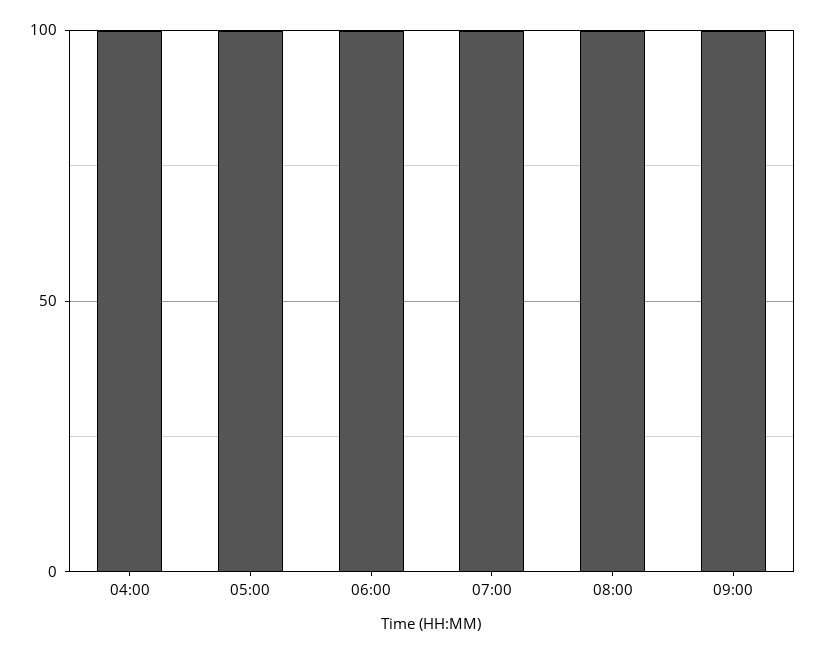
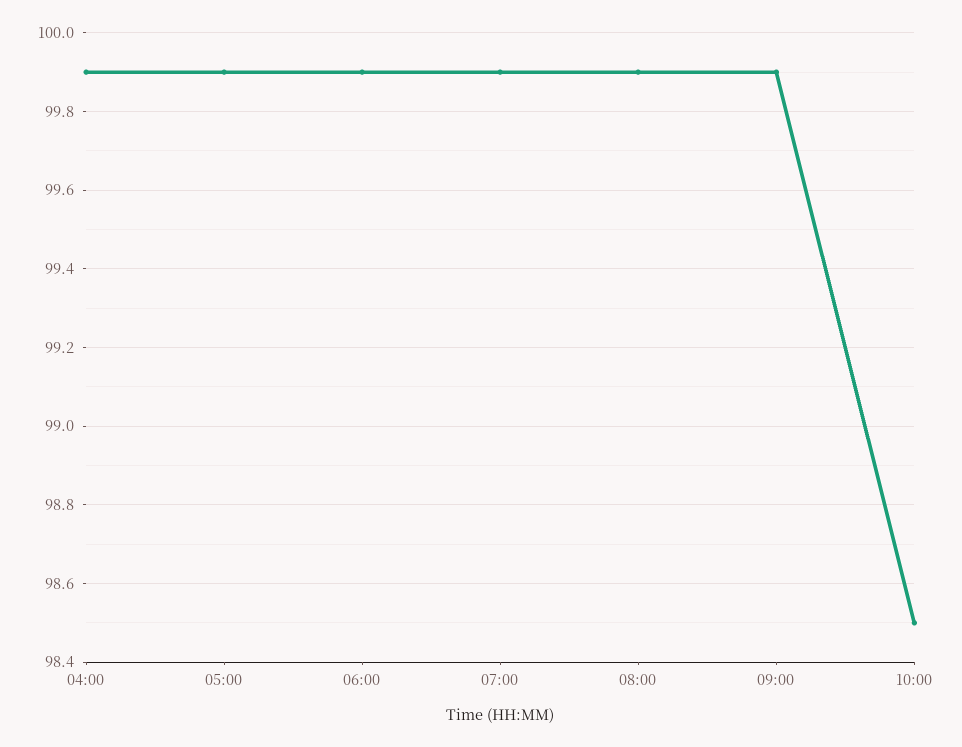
10:00: none -> 98.5

